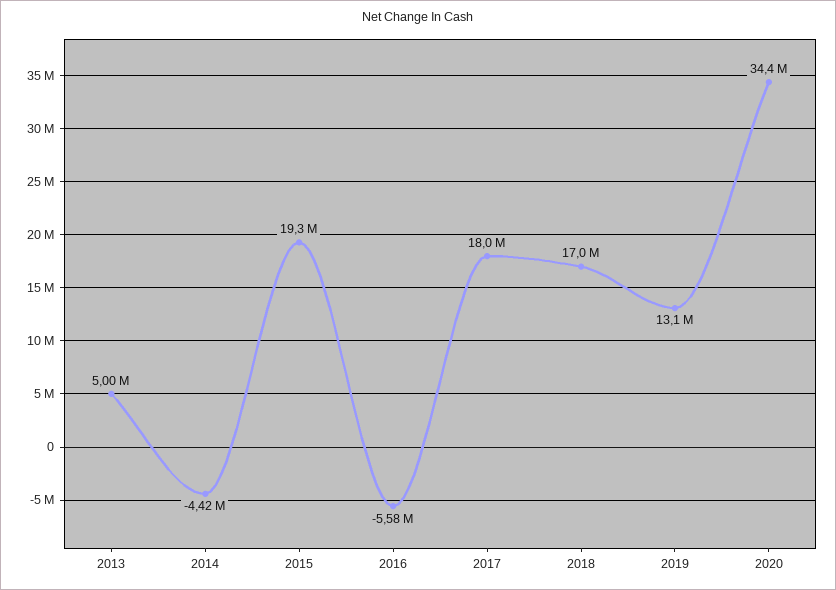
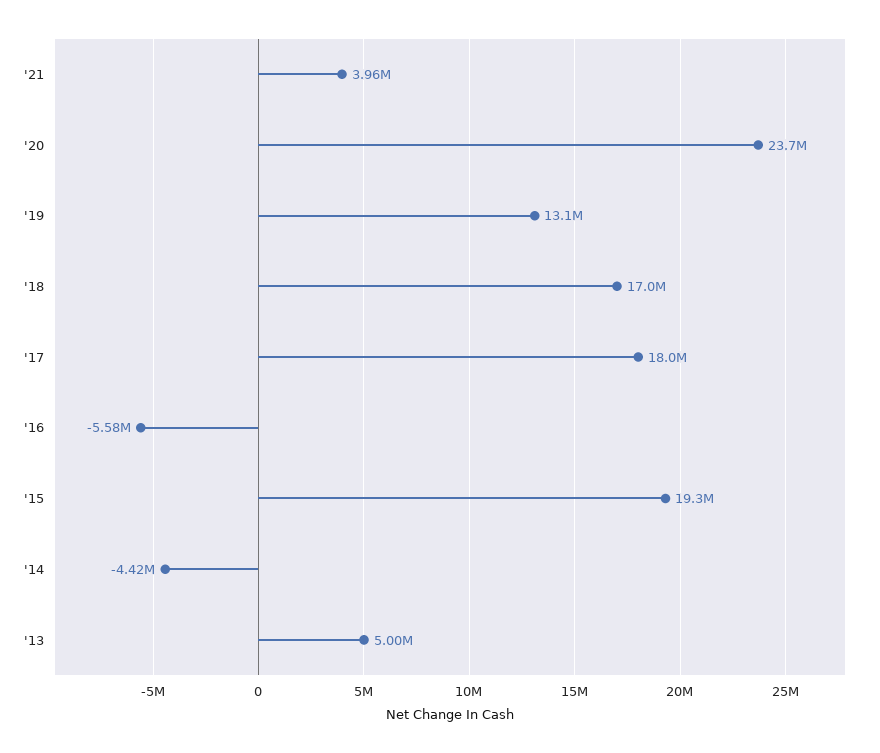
2020: 34400000 -> 23700000
'21: none -> 3960000

